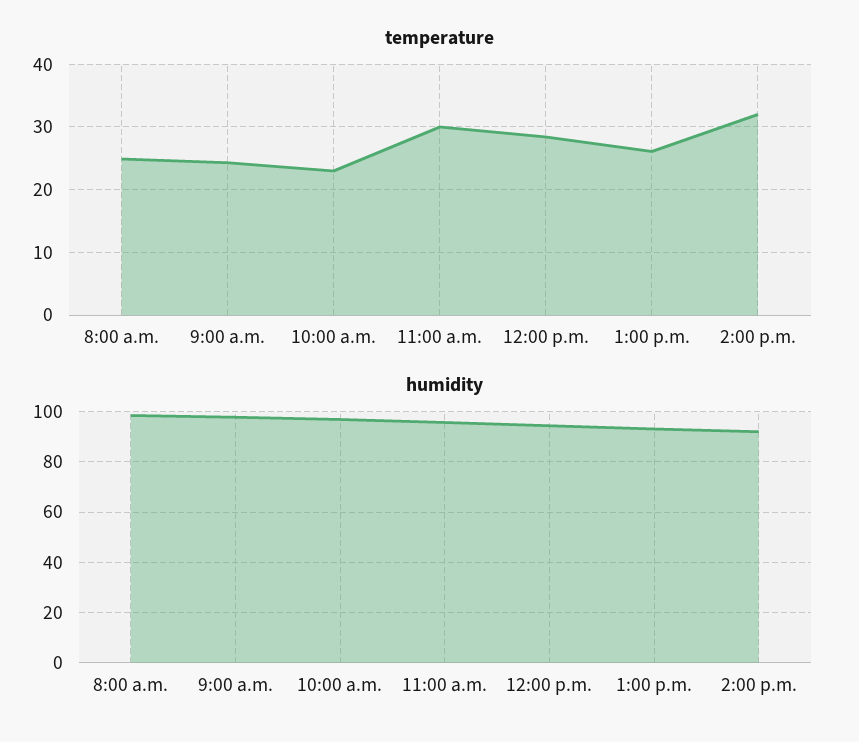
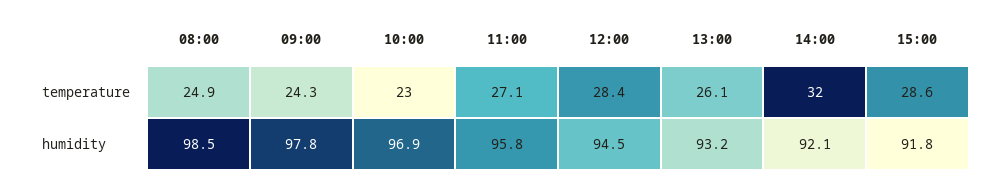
temperature, 11:00 a.m.: 30 -> 27.1
temperature, 15:00: none -> 28.6
humidity, 15:00: none -> 91.8

